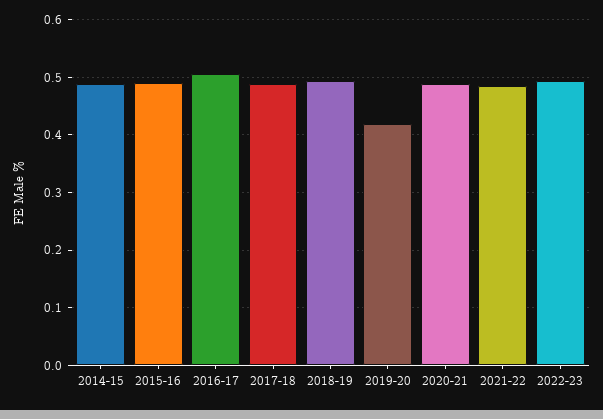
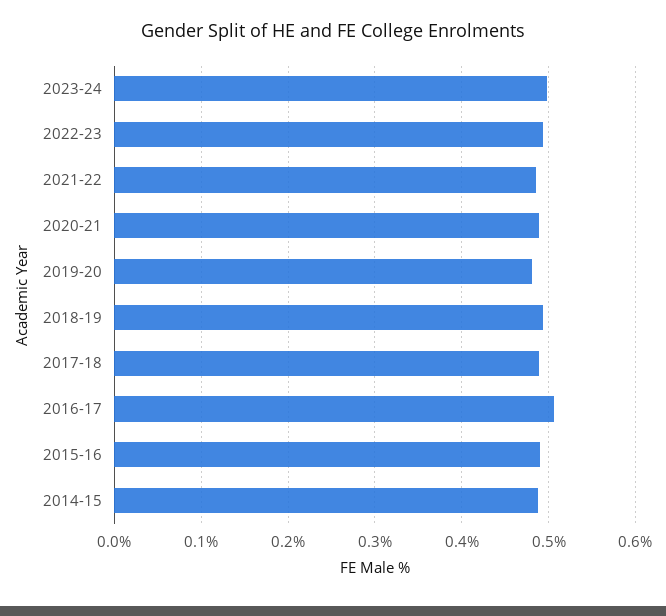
2019-20: 0.42 -> 0.48
2023-24: none -> 0.5

